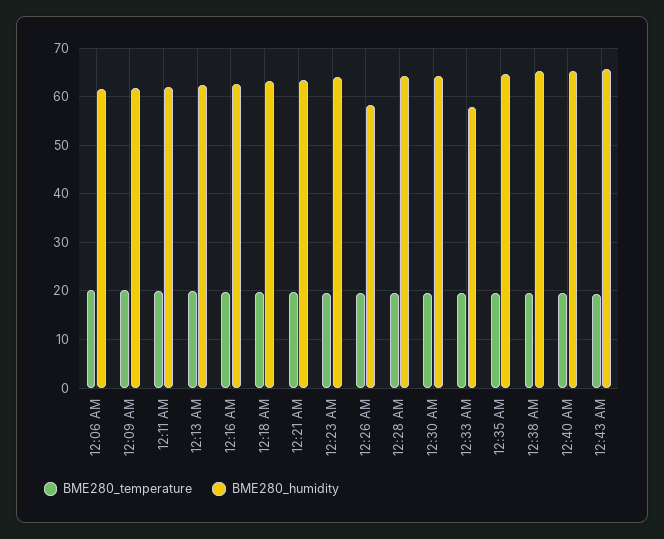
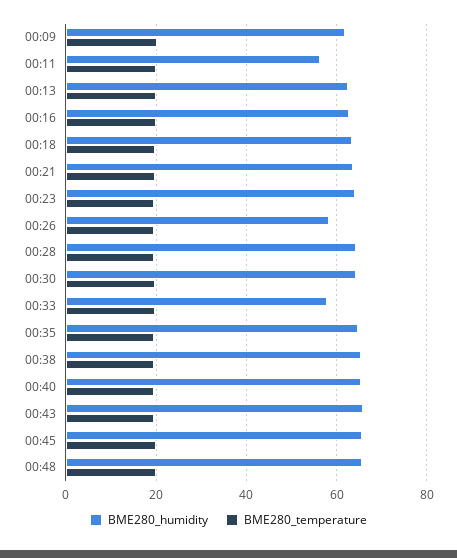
BME280_temperature, 12:06 AM: 20 -> none
BME280_humidity, 12:06 AM: 62 -> none
BME280_humidity, 12:11 AM: 62 -> 56
BME280_humidity, 00:45: none -> 66
BME280_temperature, 00:45: none -> 20
BME280_humidity, 00:48: none -> 66
BME280_temperature, 00:48: none -> 20

